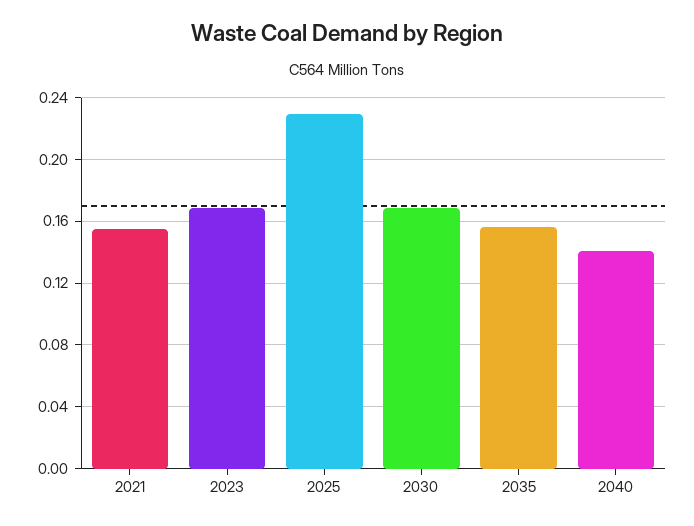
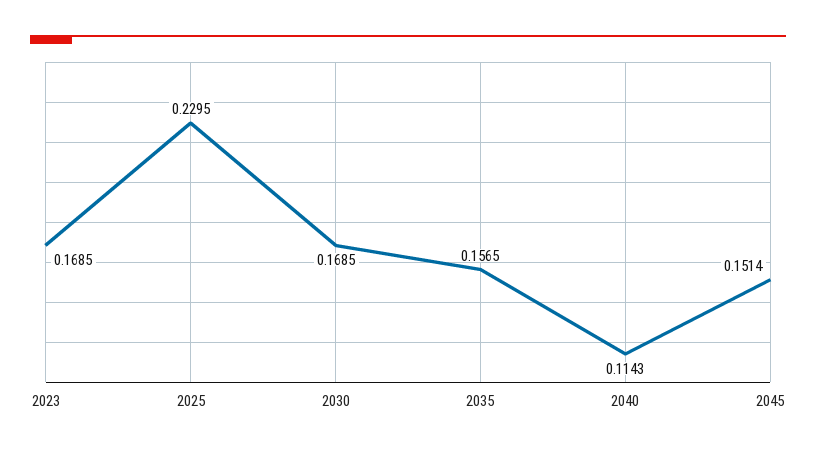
2021: 0.155 -> none
2040: 0.14 -> 0.1143
2045: none -> 0.1514

